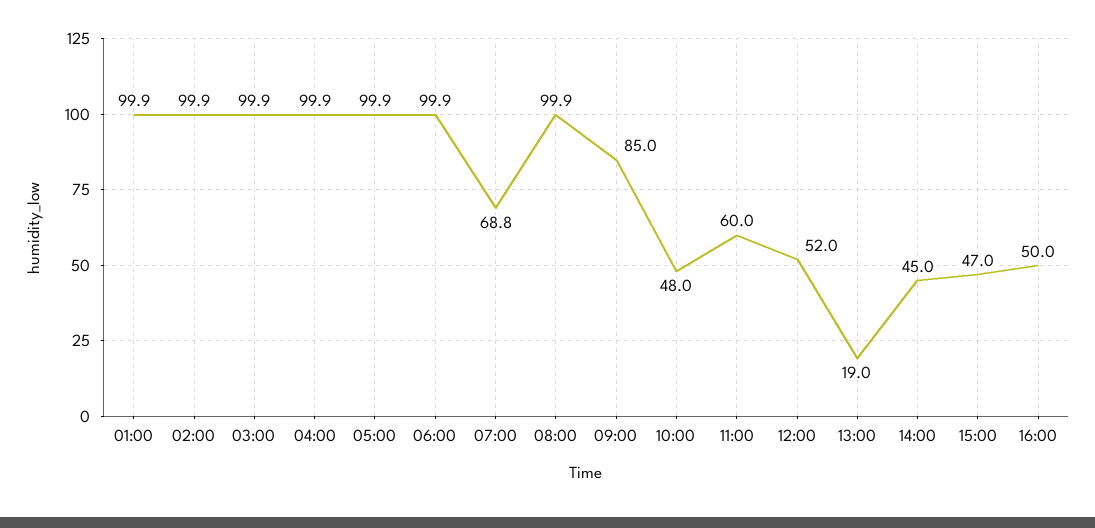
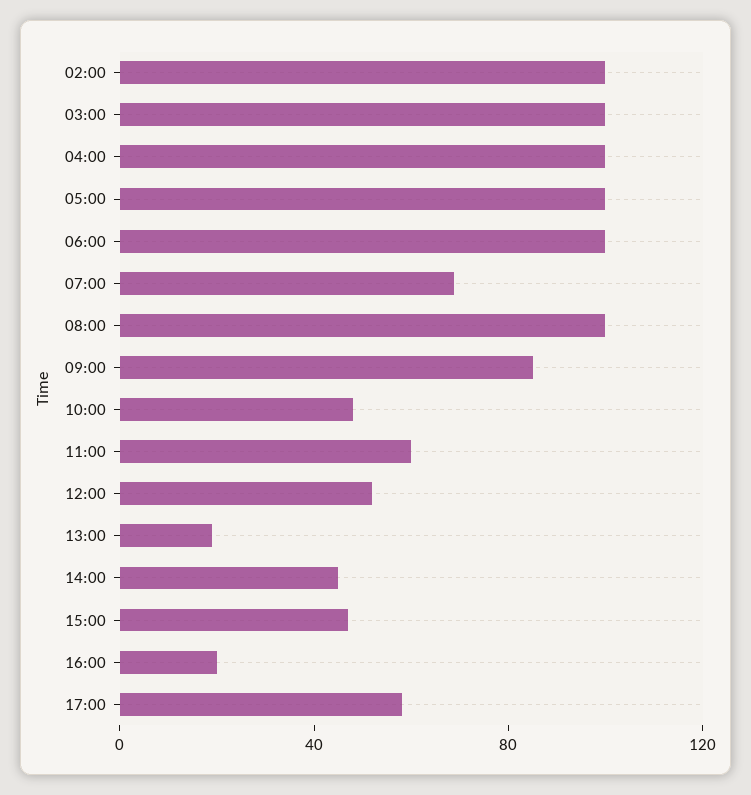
01:00: 99.9 -> none
16:00: 50 -> 20
17:00: none -> 60

